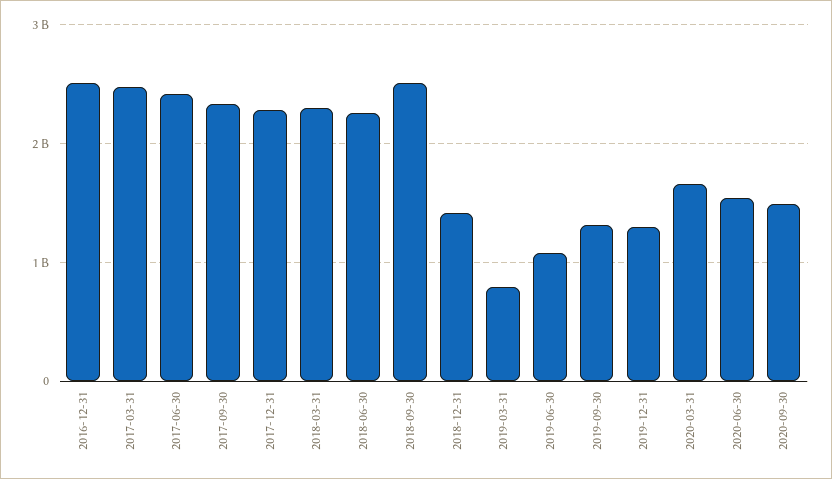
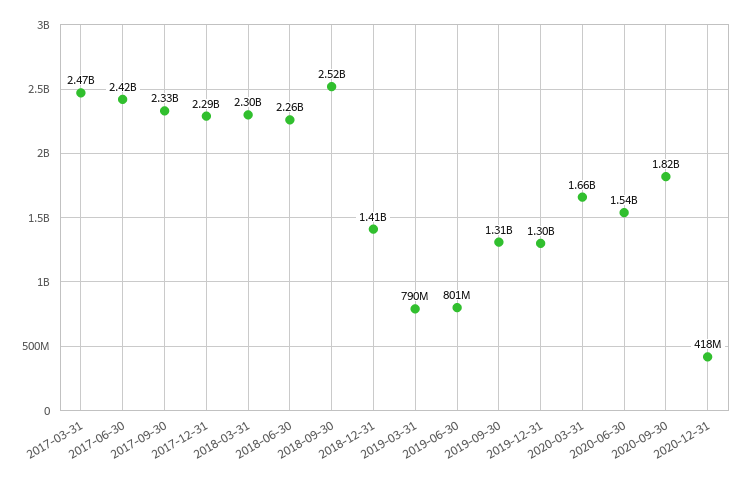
2016-12-31: 2500000000 -> none
2019-06-30: 1100000000 -> 801000000
2020-09-30: 1500000000 -> 1820000000
2020-12-31: none -> 418000000

